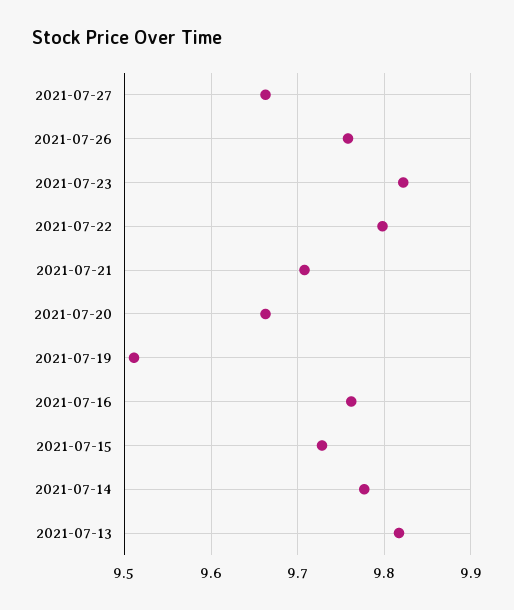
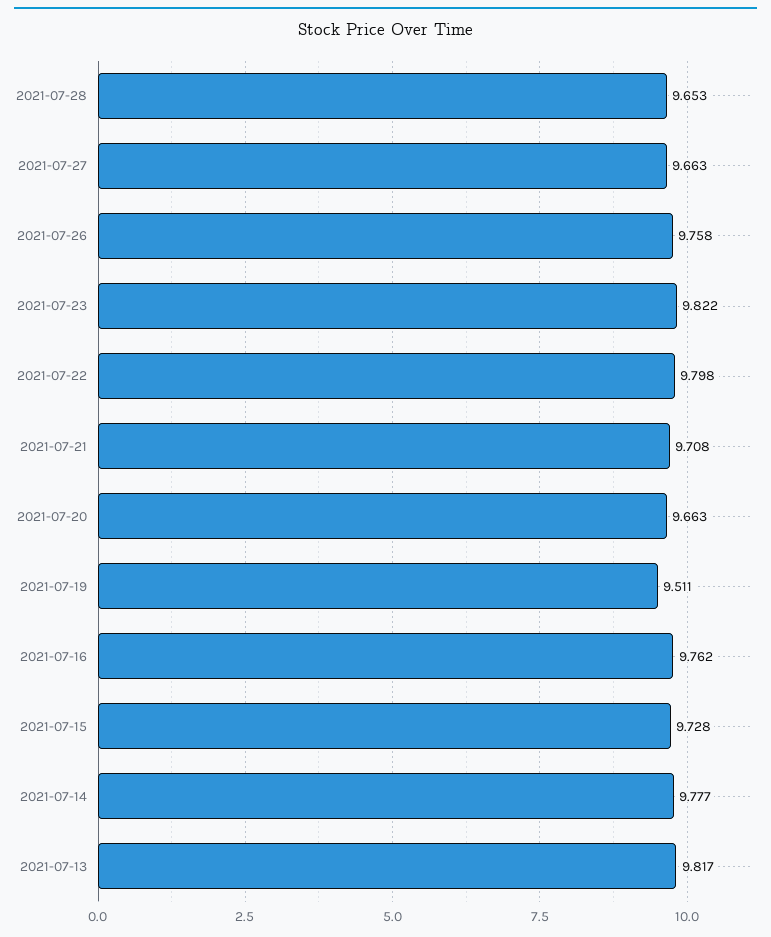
2021-07-28: none -> 9.653

